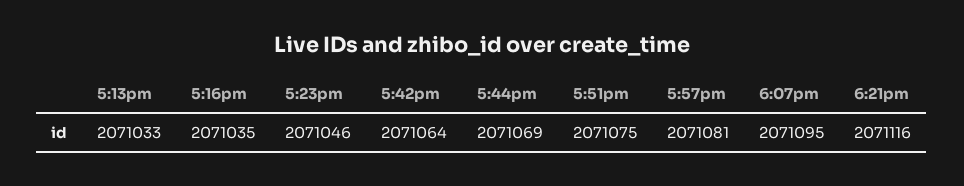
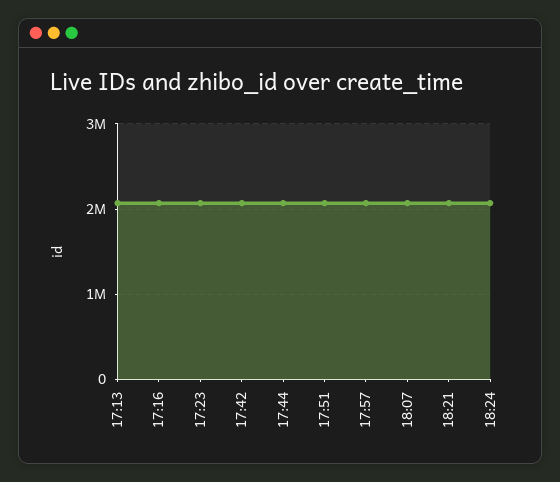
18:24: none -> 2100000

